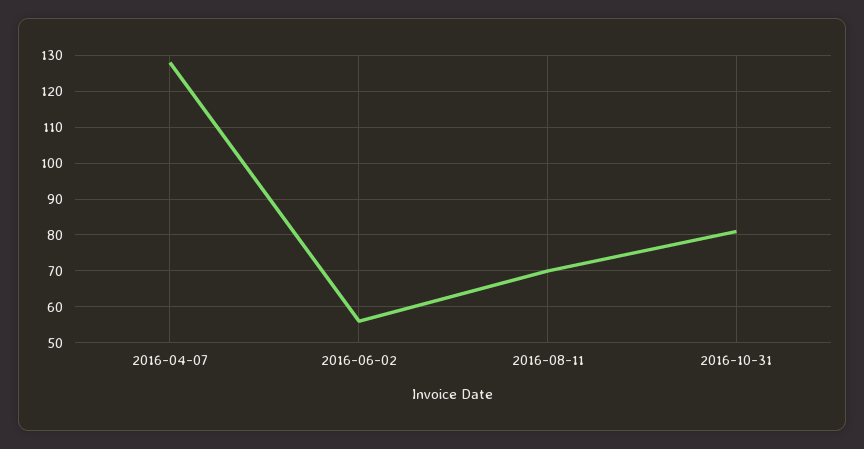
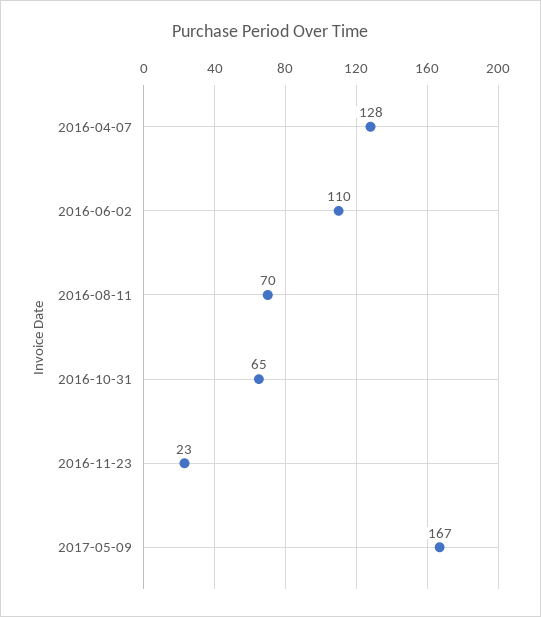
2016-06-02: 55 -> 110
2016-10-31: 80 -> 65
2016-11-23: none -> 23
2017-05-09: none -> 167

